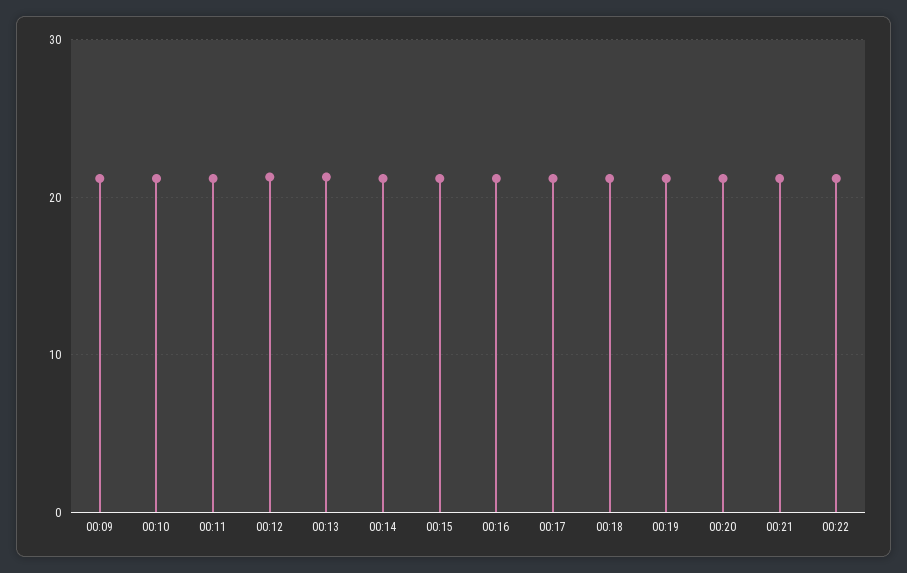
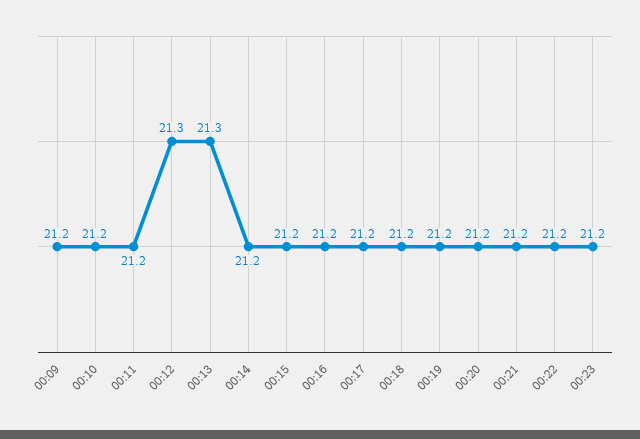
00:23: none -> 21.2

